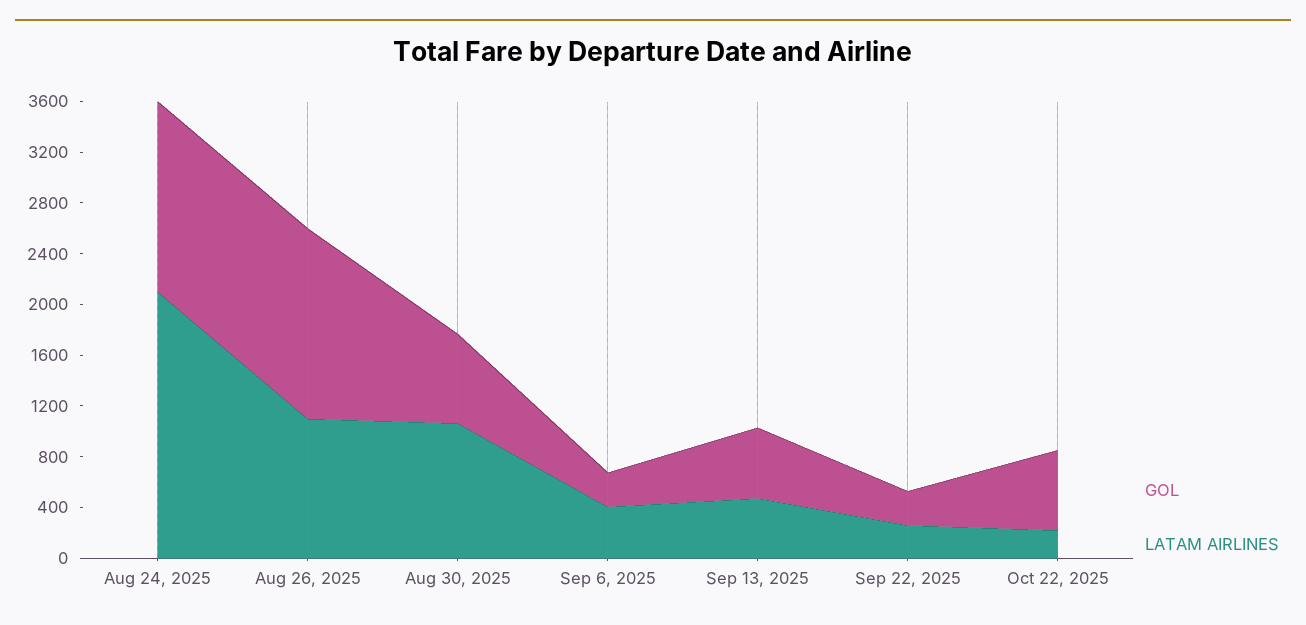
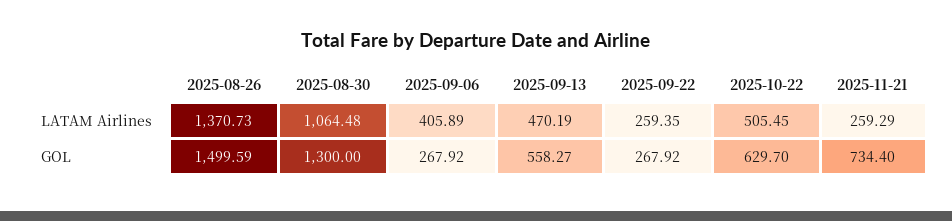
GOL, Aug 24, 2025: 1500 -> none
LATAM AIRLINES, Aug 24, 2025: 2100 -> none
LATAM AIRLINES, Aug 26, 2025: 1100 -> 1370.73
GOL, Aug 30, 2025: 700 -> 1300
LATAM AIRLINES, Oct 22, 2025: 200 -> 505.45
LATAM AIRLINES, 2025-11-21: none -> 259.29
GOL, 2025-11-21: none -> 734.4

